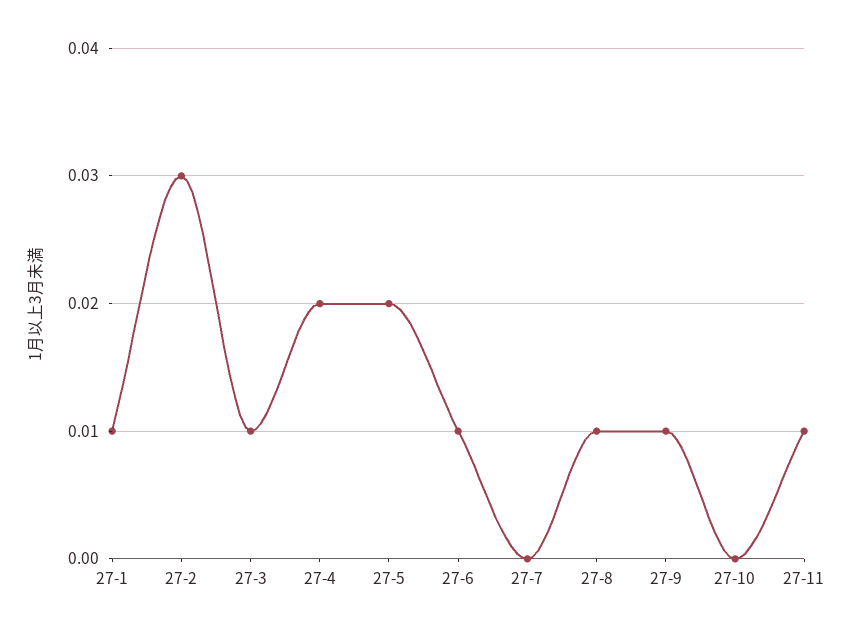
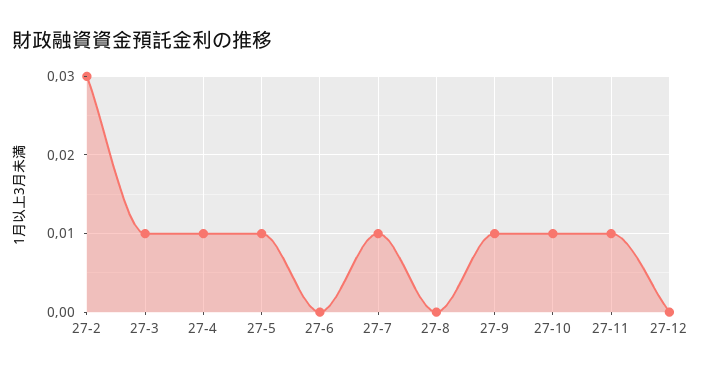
27-1: 0.01 -> none
27-4: 0.02 -> 0.01
27-5: 0.02 -> 0.01
27-6: 0.01 -> 0
27-7: 0 -> 0.01
27-8: 0.01 -> 0
27-10: 0 -> 0.01
27-12: none -> 0

